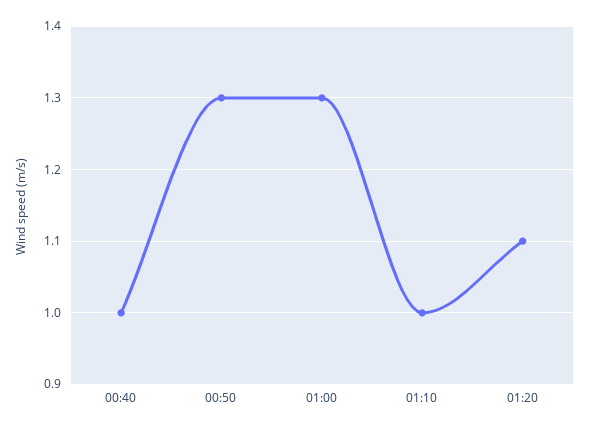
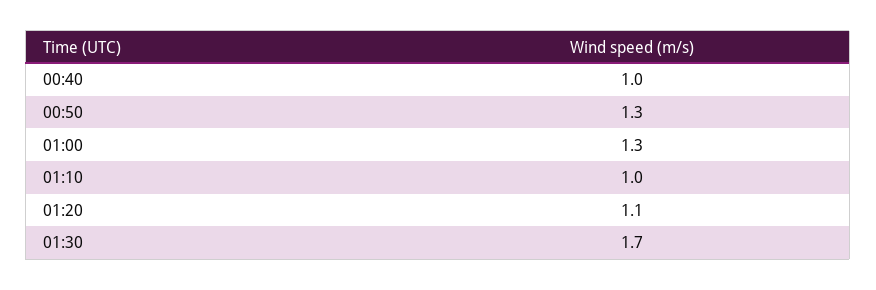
01:30: none -> 1.7

